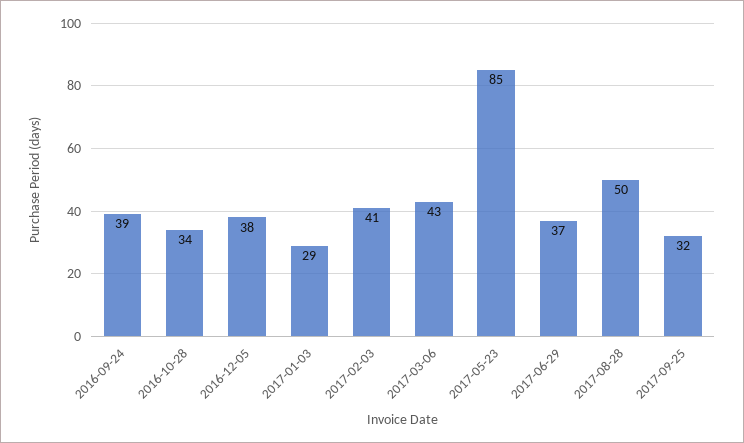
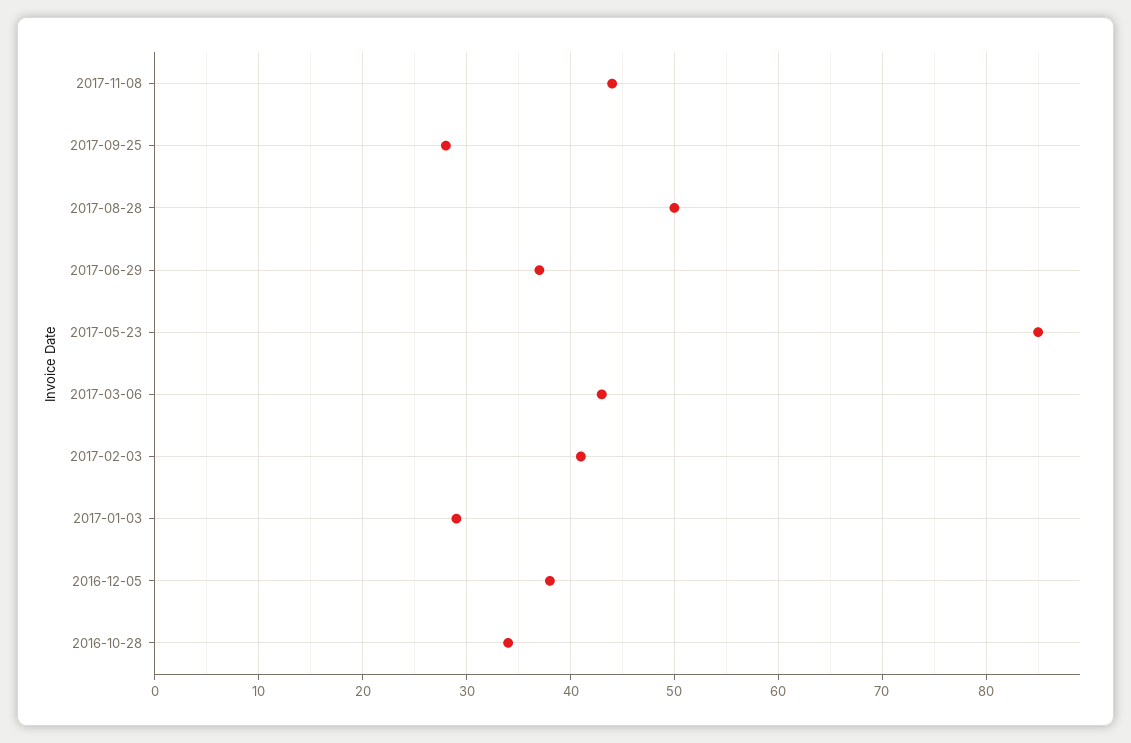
2016-09-24: 39 -> none
2017-09-25: 32 -> 28
2017-11-08: none -> 44

